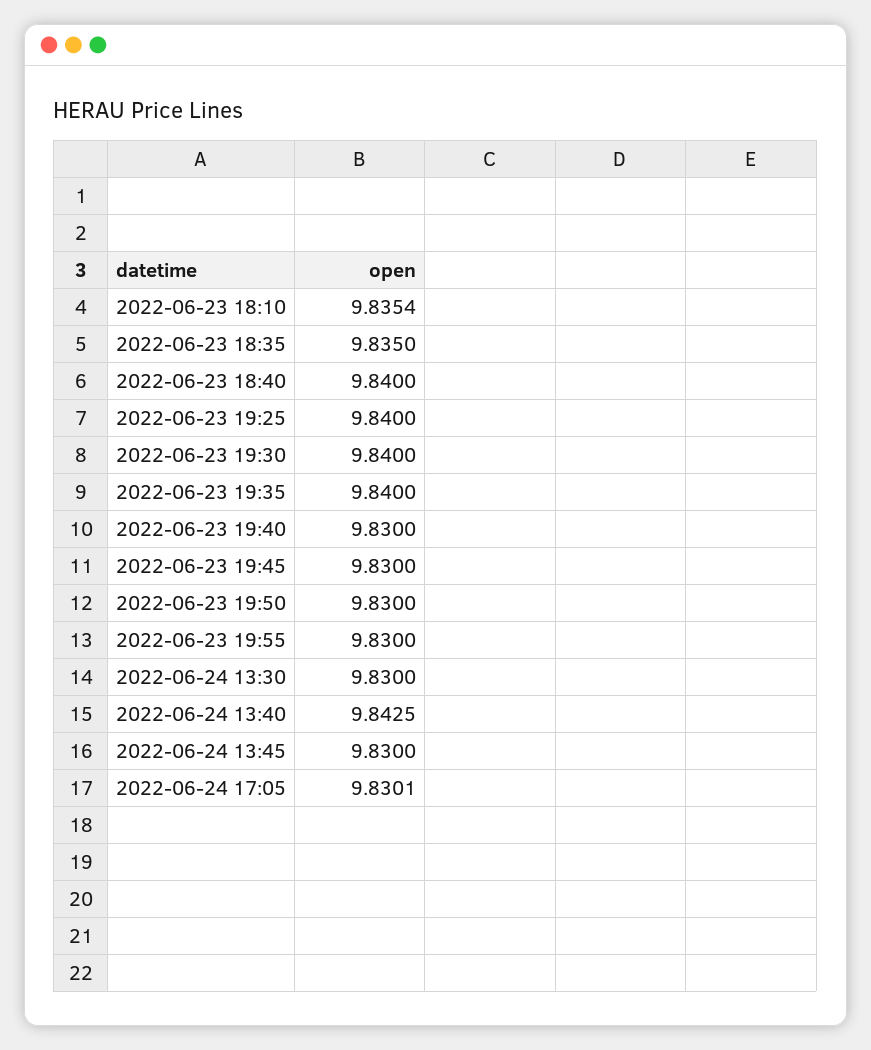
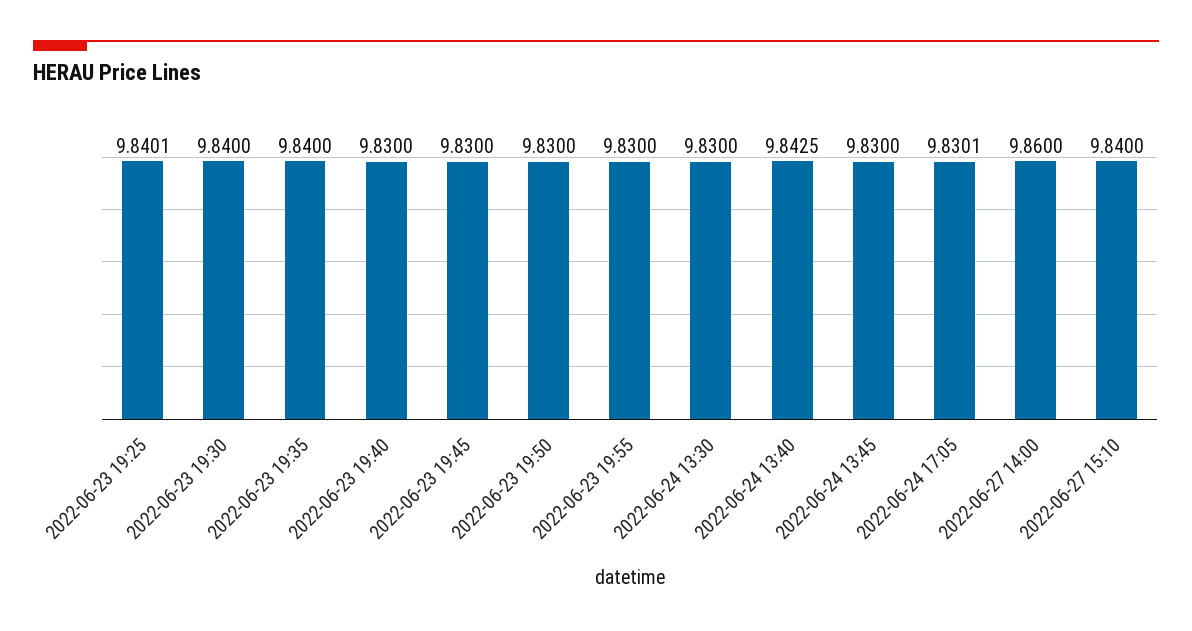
2022-06-23 18:10: 9.8354 -> none
2022-06-23 18:35: 9.835 -> none
2022-06-23 18:40: 9.84 -> none
2022-06-23 19:25: 9.84 -> 9.8401
2022-06-27 14:00: none -> 9.86
2022-06-27 15:10: none -> 9.84

